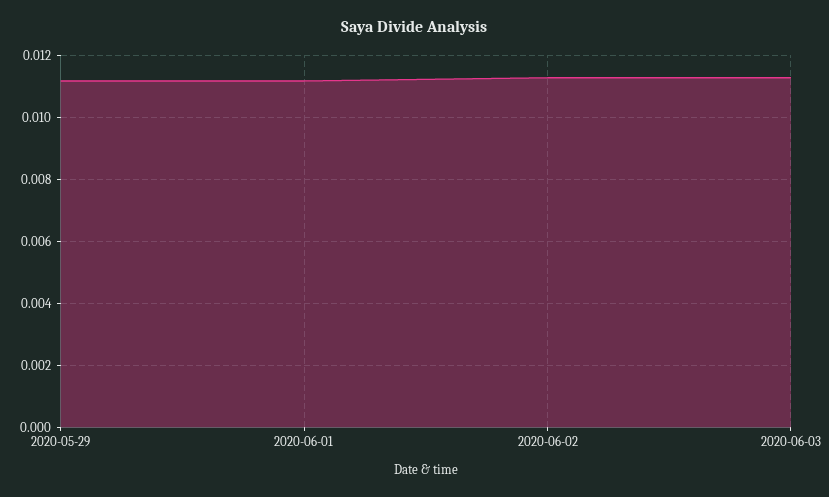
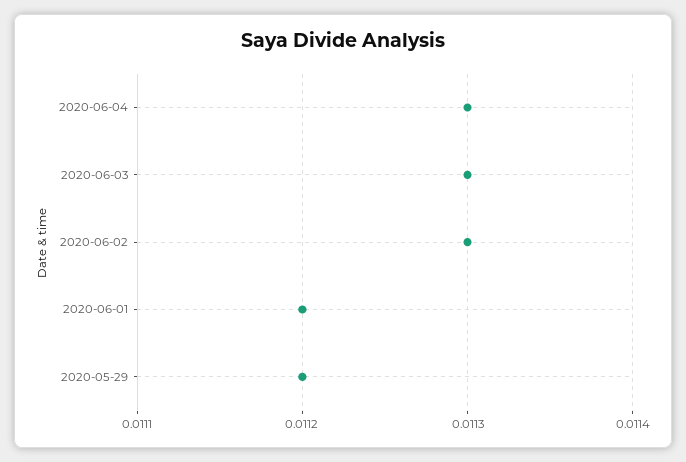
2020-06-04: none -> 0.0113

